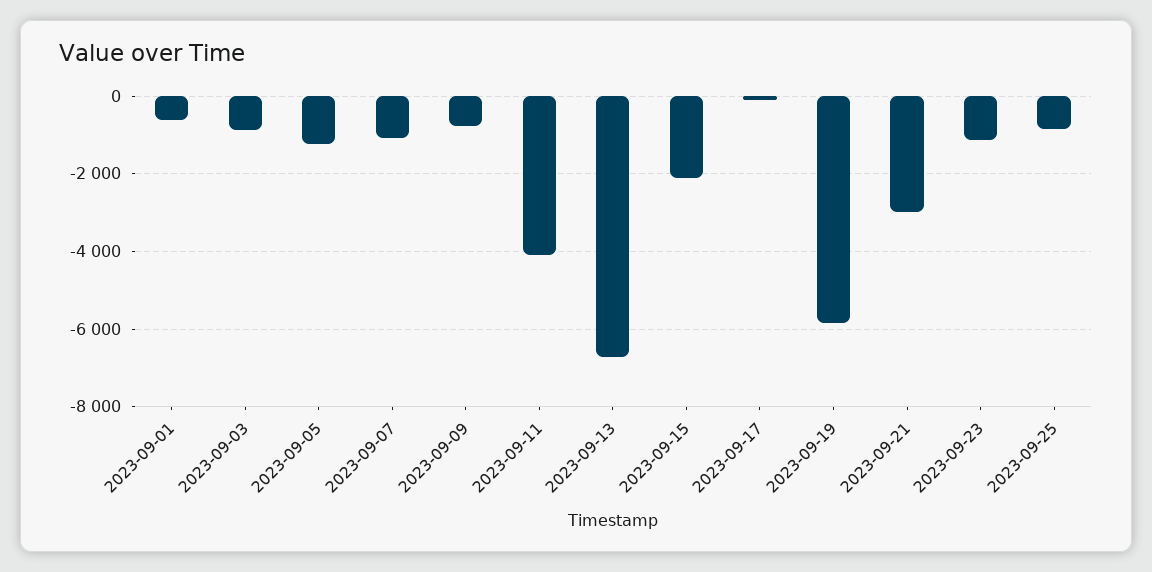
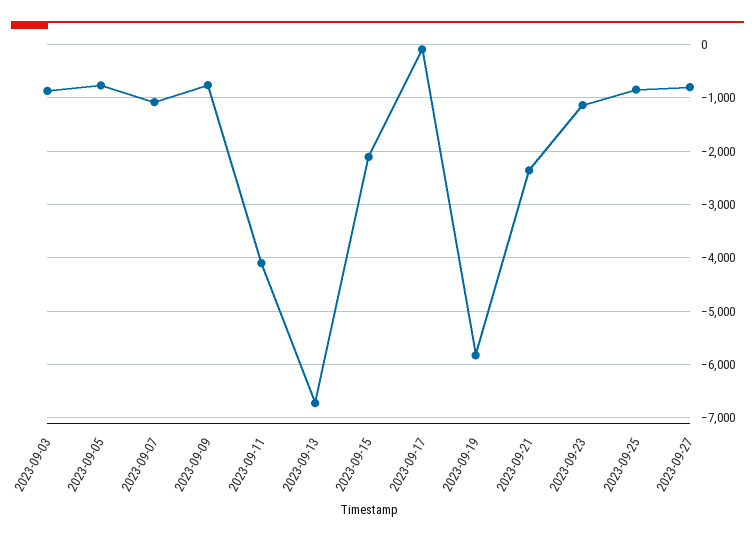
2023-09-01: -600 -> none
2023-09-05: -1200 -> -800
2023-09-21: -3000 -> -2400
2023-09-27: none -> -800

